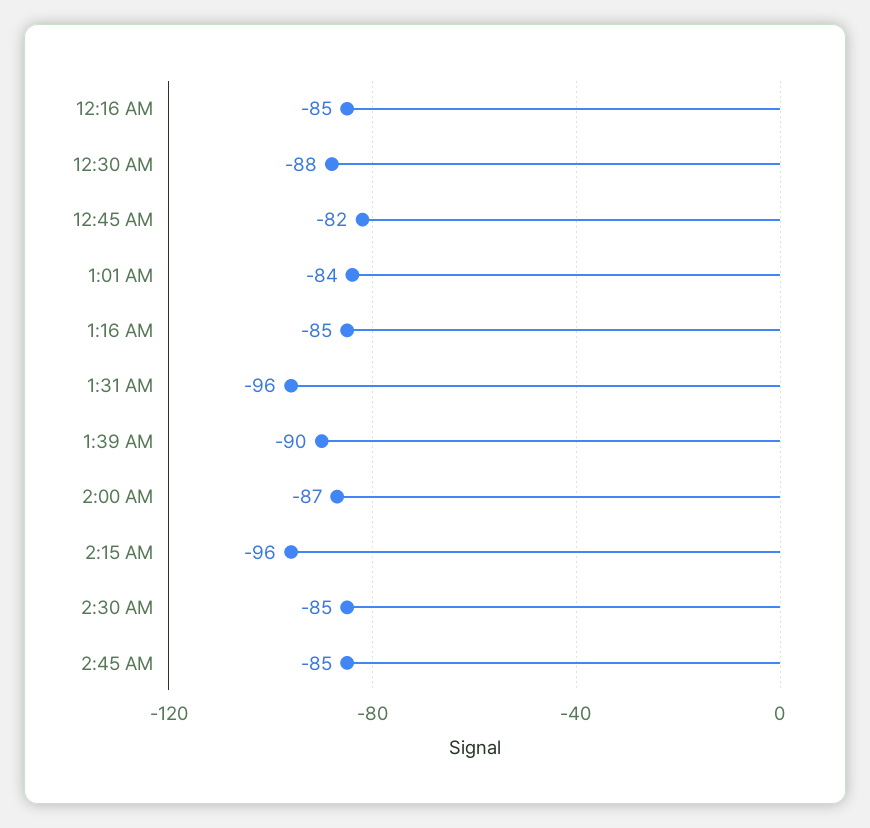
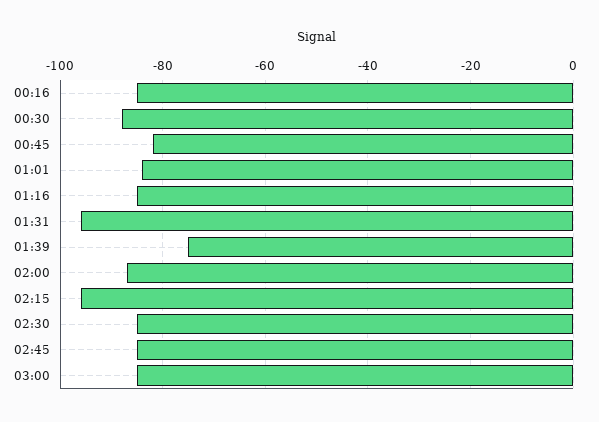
1:39 AM: -90 -> -75
03:00: none -> -85

